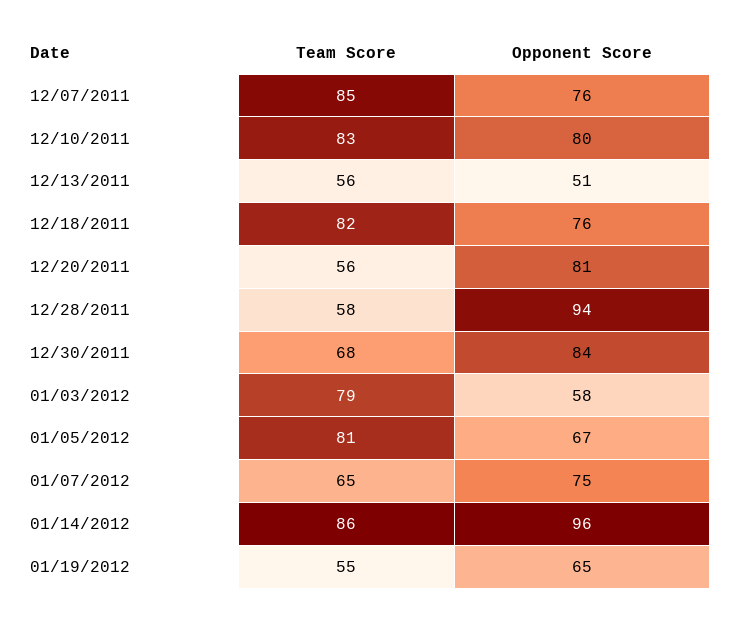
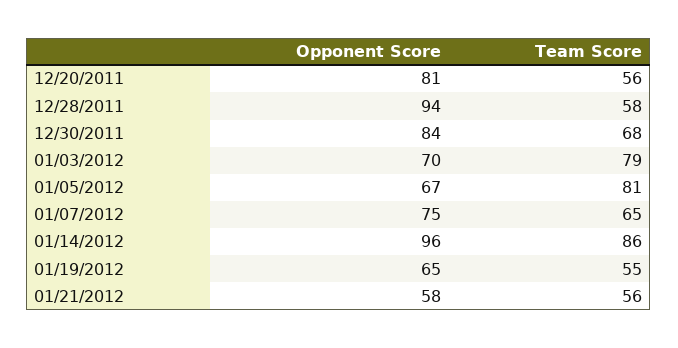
Team Score, 12/07/2011: 85 -> none
Opponent Score, 12/07/2011: 76 -> none
Team Score, 12/10/2011: 83 -> none
Opponent Score, 12/10/2011: 80 -> none
Team Score, 12/13/2011: 56 -> none
Opponent Score, 12/13/2011: 51 -> none
Team Score, 12/18/2011: 82 -> none
Opponent Score, 12/18/2011: 76 -> none
Opponent Score, 01/03/2012: 58 -> 70
Opponent Score, 01/21/2012: none -> 58
Team Score, 01/21/2012: none -> 56

